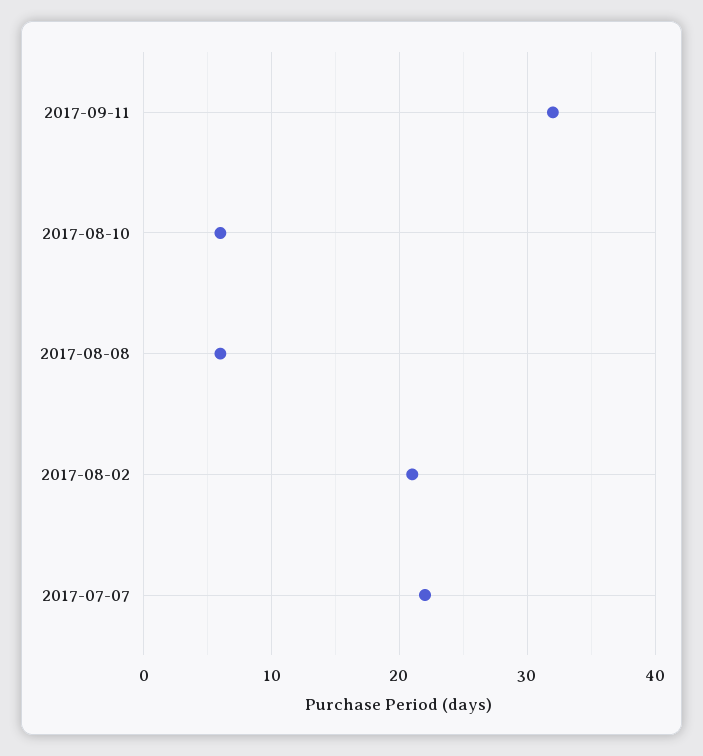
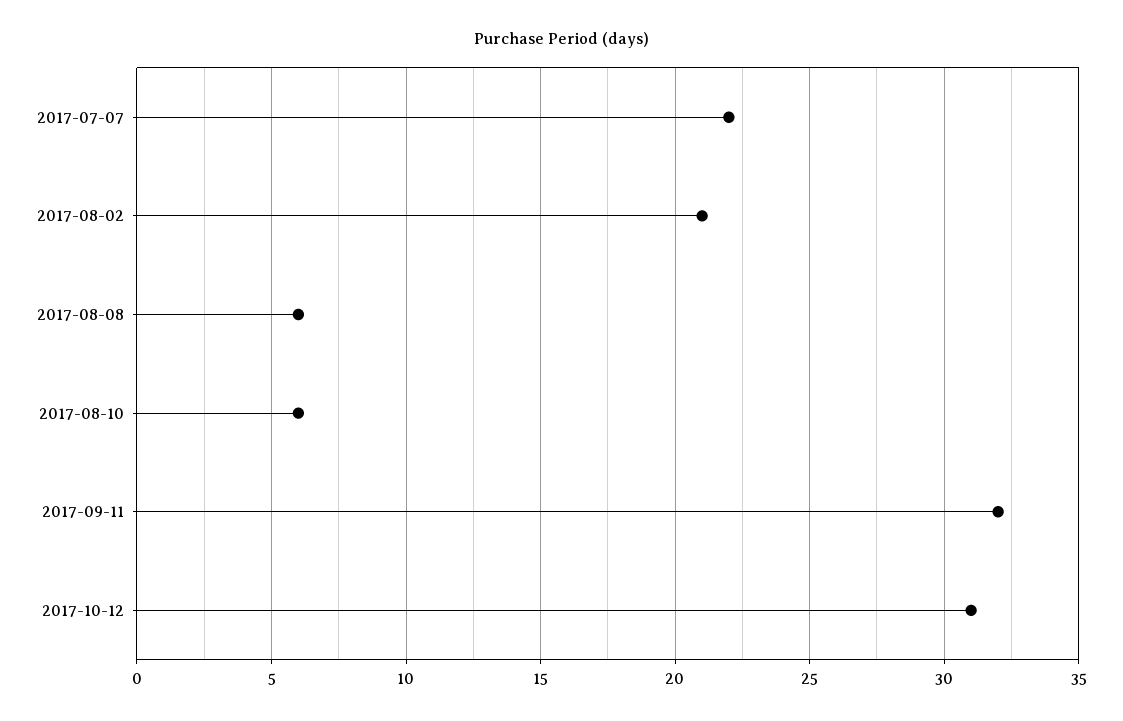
2017-10-12: none -> 31

